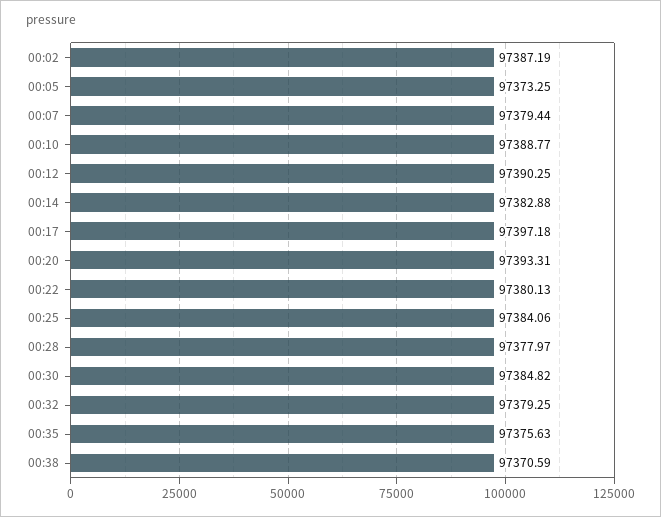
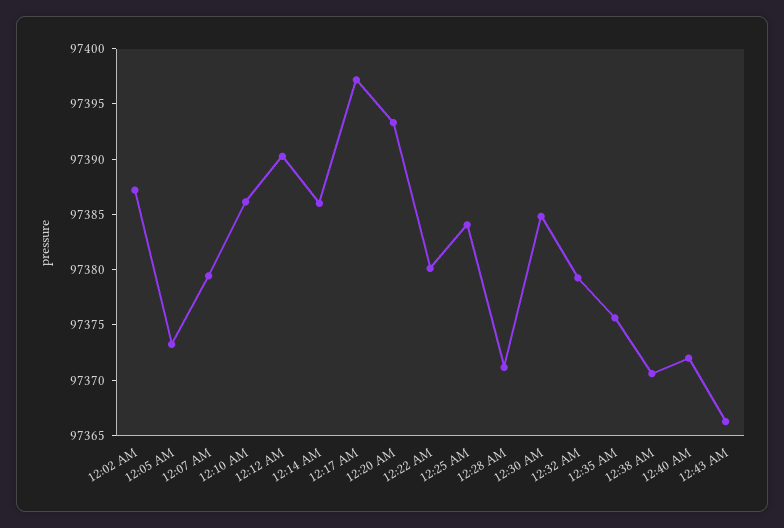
00:10: 97388.77 -> 97386
00:14: 97382.88 -> 97386
00:28: 97377.97 -> 97371
12:40 AM: none -> 97372
12:43 AM: none -> 97366

